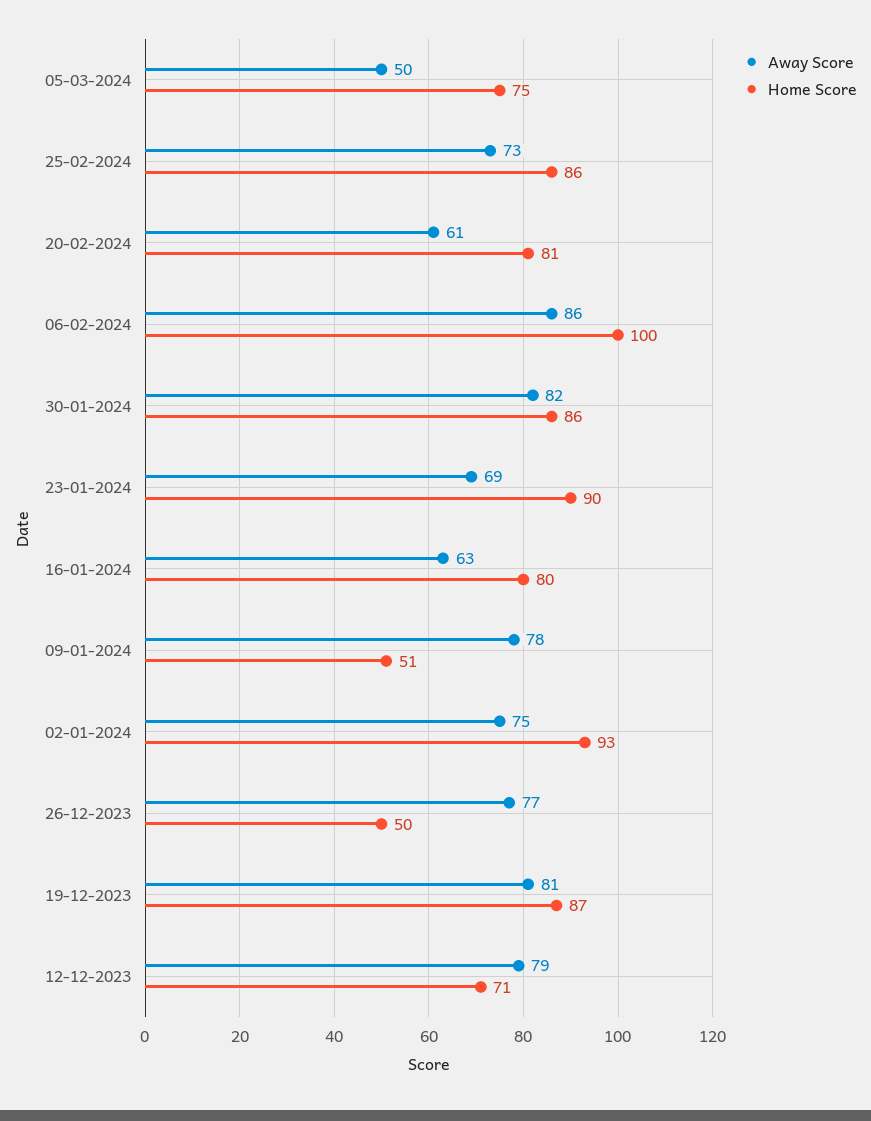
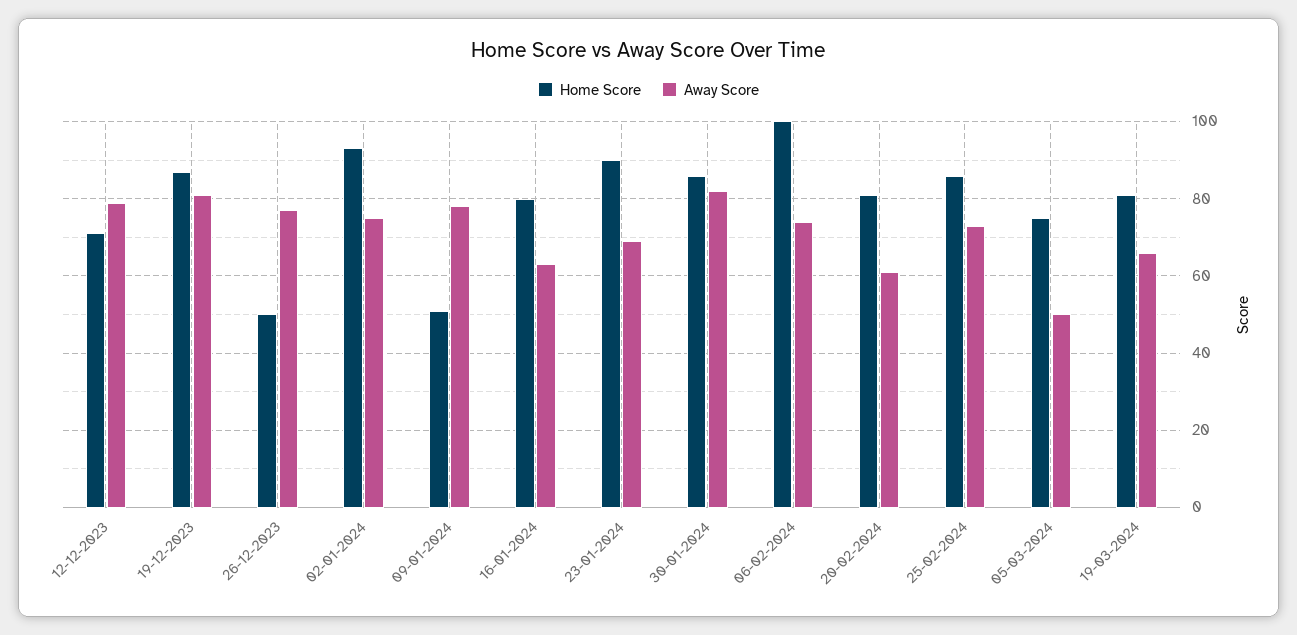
Away Score, 06-02-2024: 86 -> 75
Home Score, 19-03-2024: none -> 80
Away Score, 19-03-2024: none -> 65

